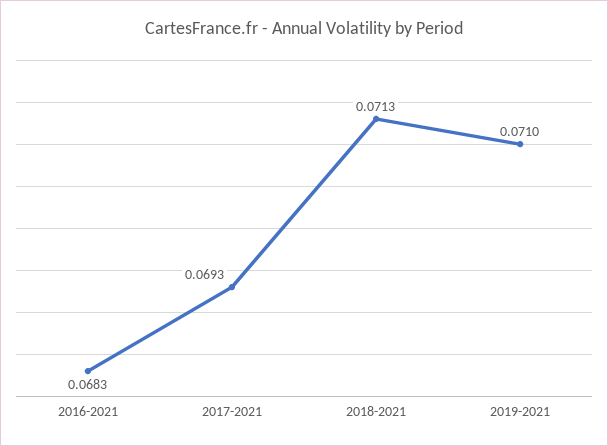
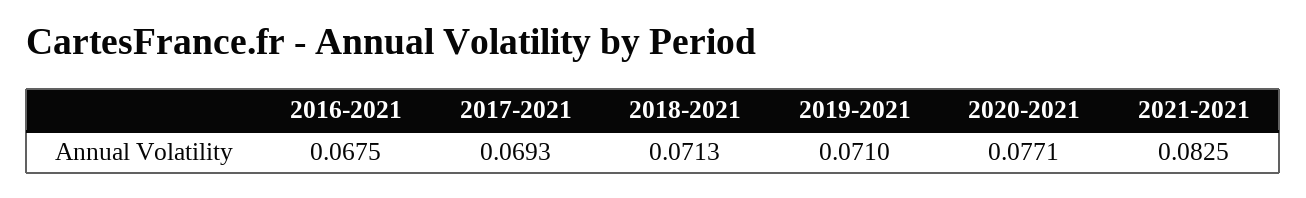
2016-2021: 0.0683 -> 0.0675
2020-2021: none -> 0.0771
2021-2021: none -> 0.0825

